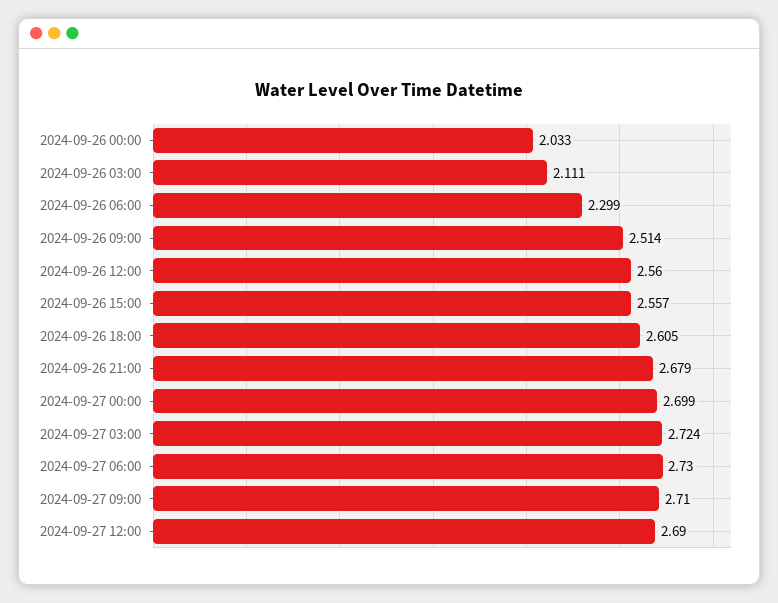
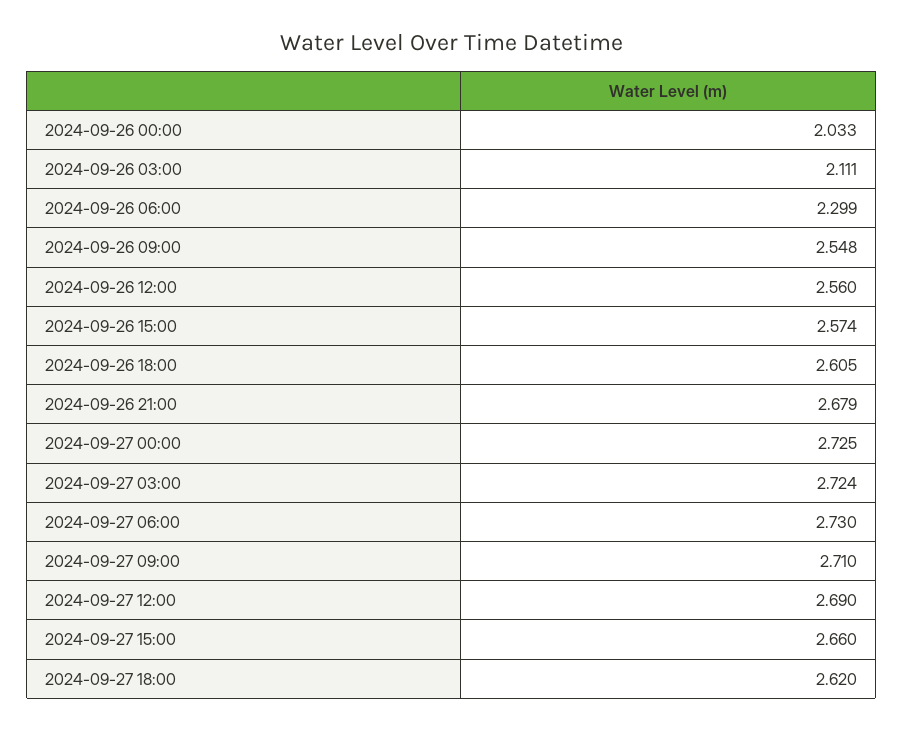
2024-09-26 09:00: 2.514 -> 2.548
2024-09-26 15:00: 2.557 -> 2.574
2024-09-27 00:00: 2.699 -> 2.725
2024-09-27 15:00: none -> 2.66
2024-09-27 18:00: none -> 2.62

